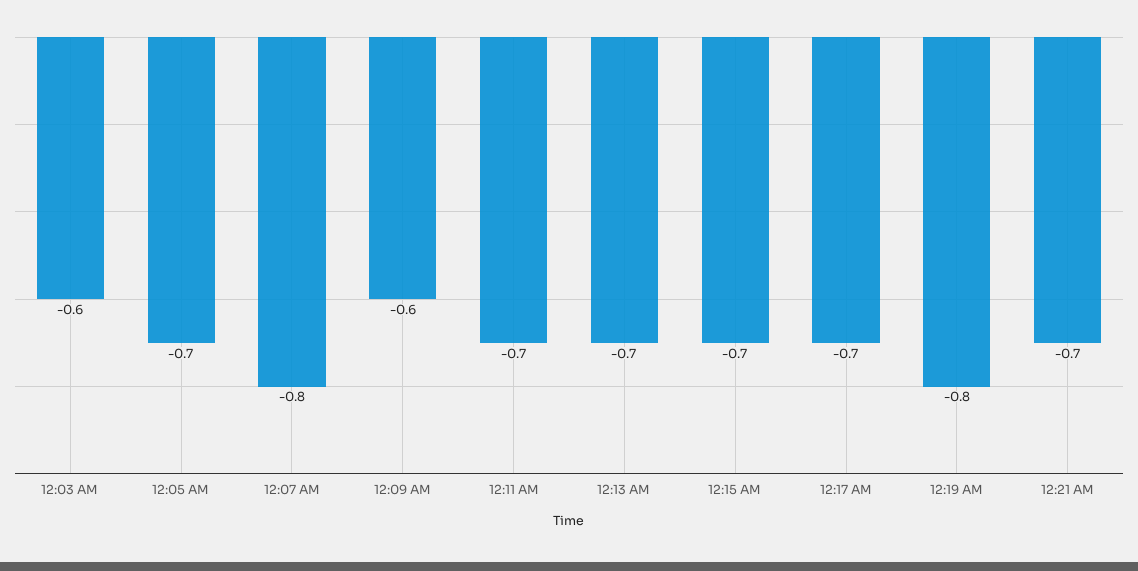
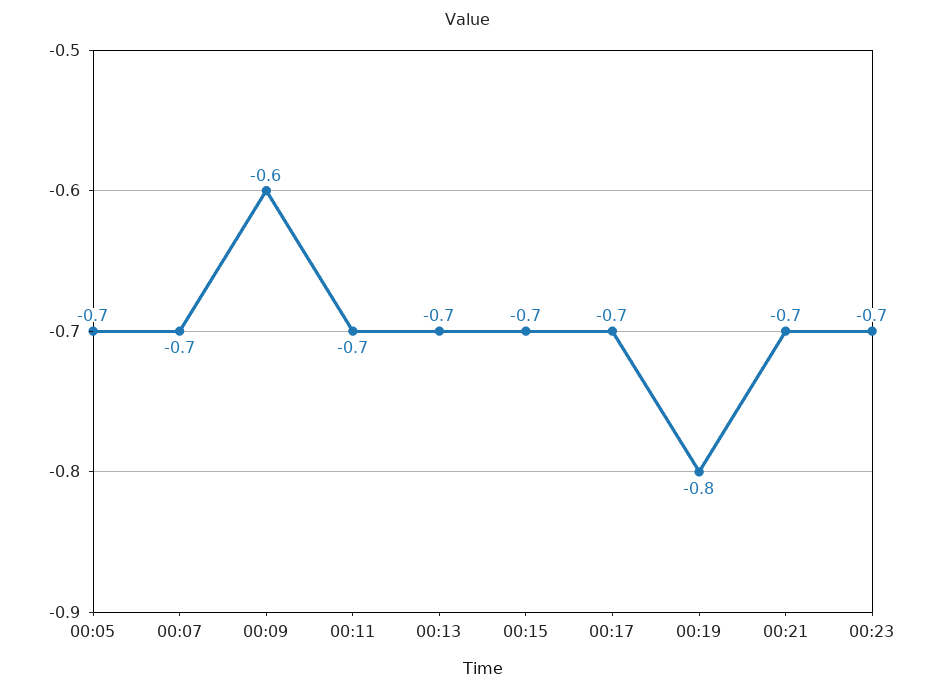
12:03 AM: -0.6 -> none
12:07 AM: -0.8 -> -0.7
00:23: none -> -0.7

